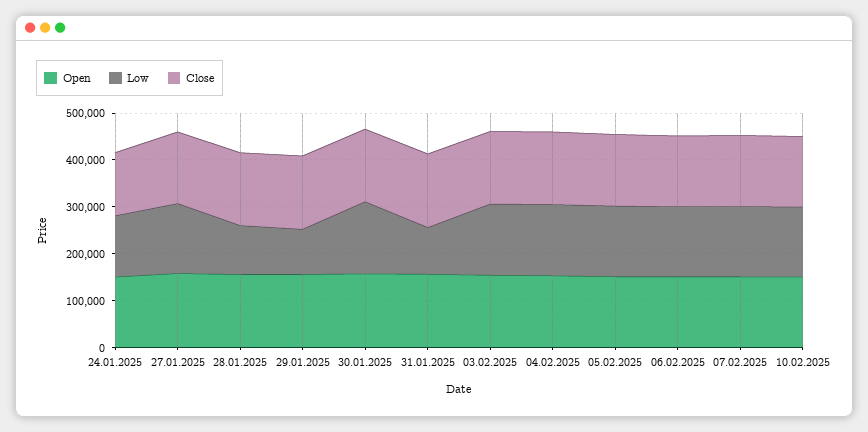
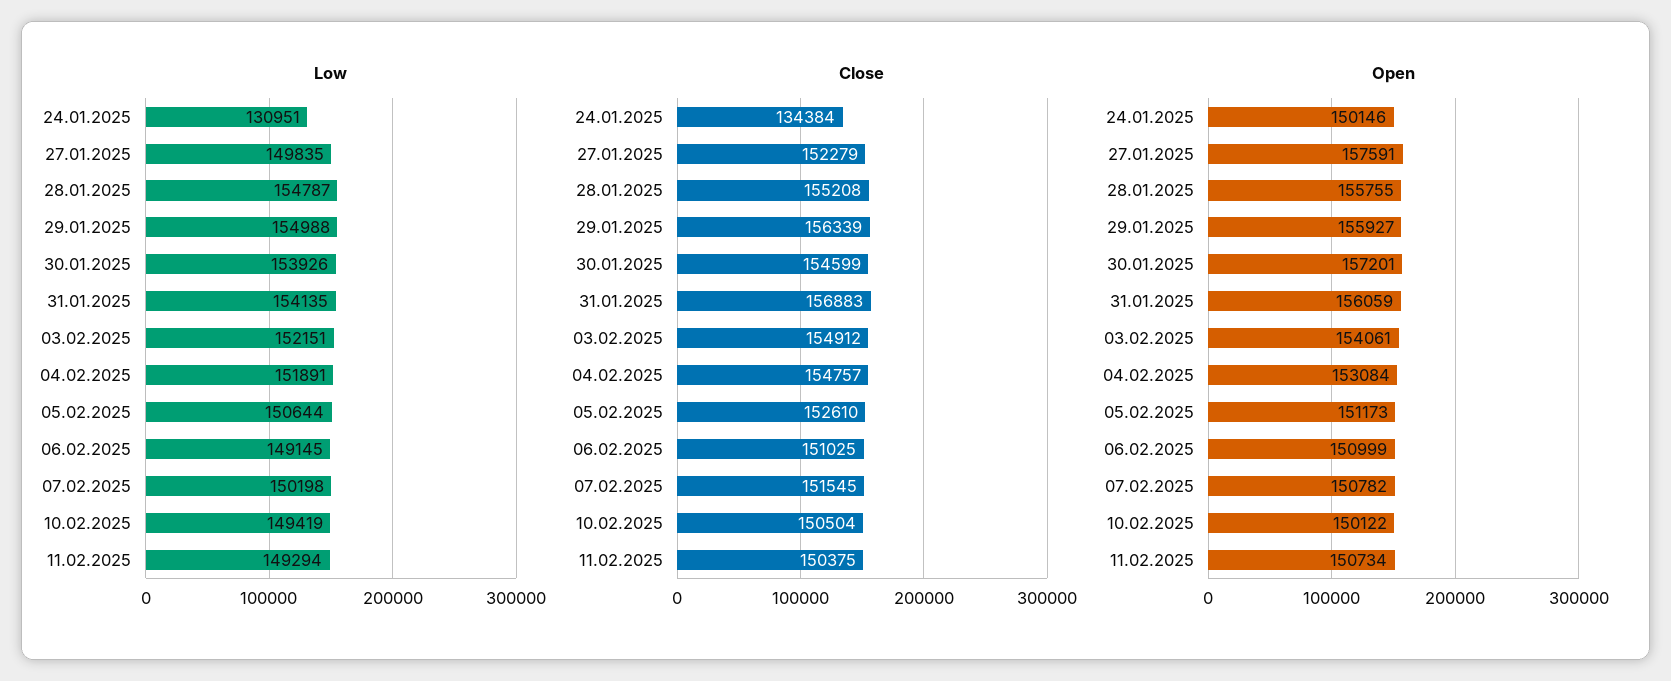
Low, 28.01.2025: 100000 -> 154787
Low, 29.01.2025: 100000 -> 154988
Low, 31.01.2025: 100000 -> 154135
Low, 11.02.2025: none -> 149294
Close, 11.02.2025: none -> 150375
Open, 11.02.2025: none -> 150734

